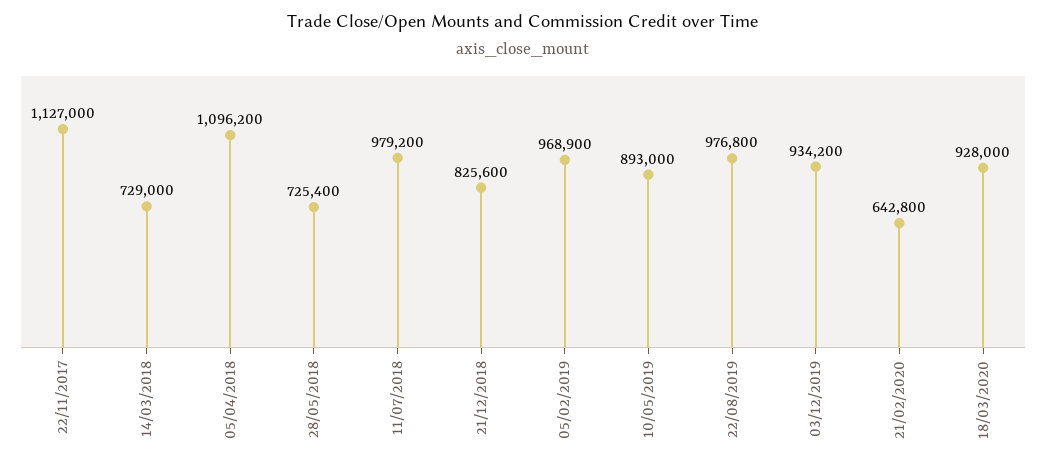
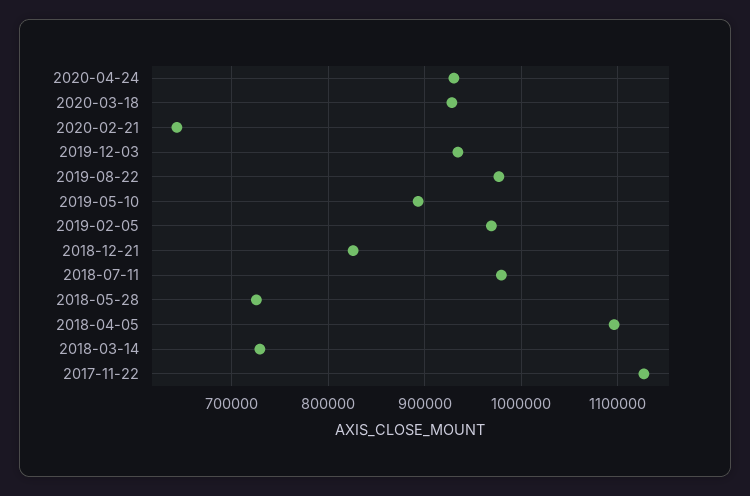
2020-04-24: none -> 930000

